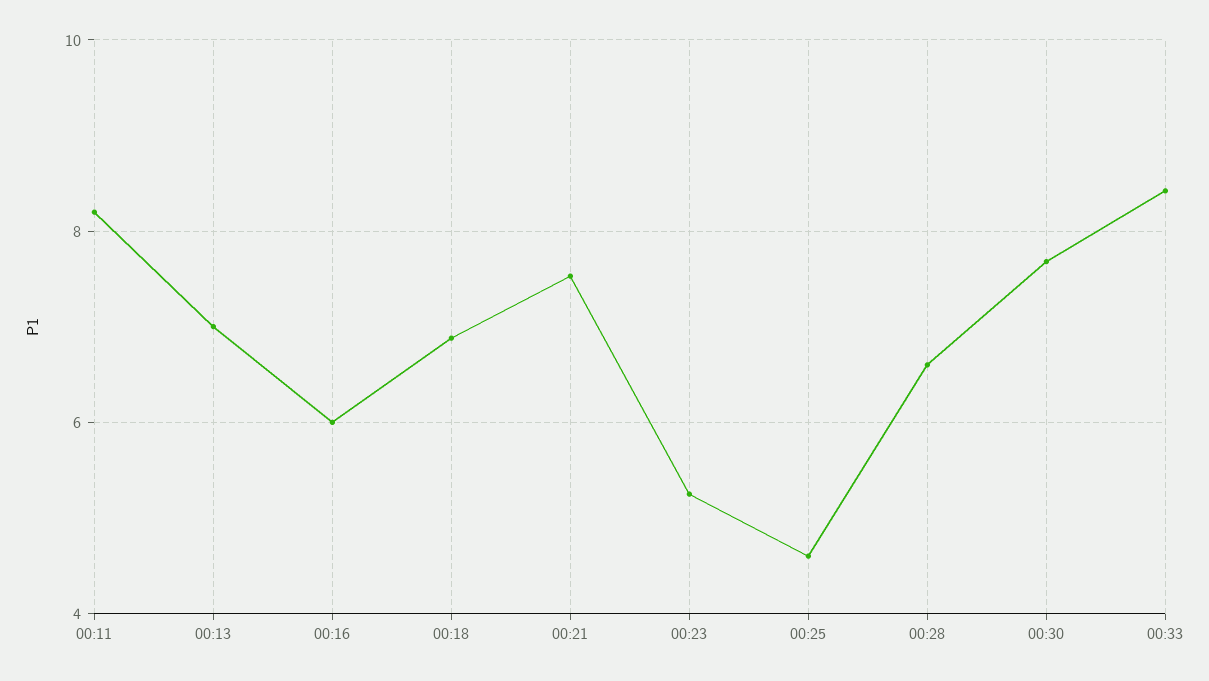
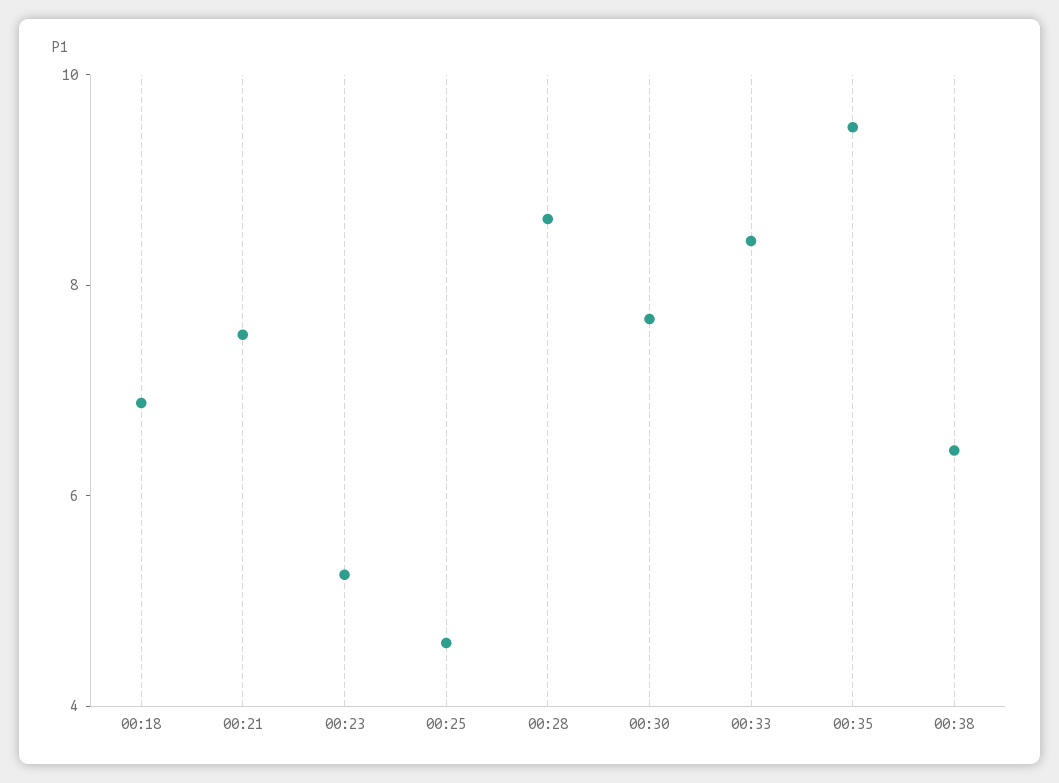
00:11: 8.2 -> none
00:13: 7 -> none
00:16: 6 -> none
00:28: 6.6 -> 8.5
00:35: none -> 9.5
00:38: none -> 6.5

